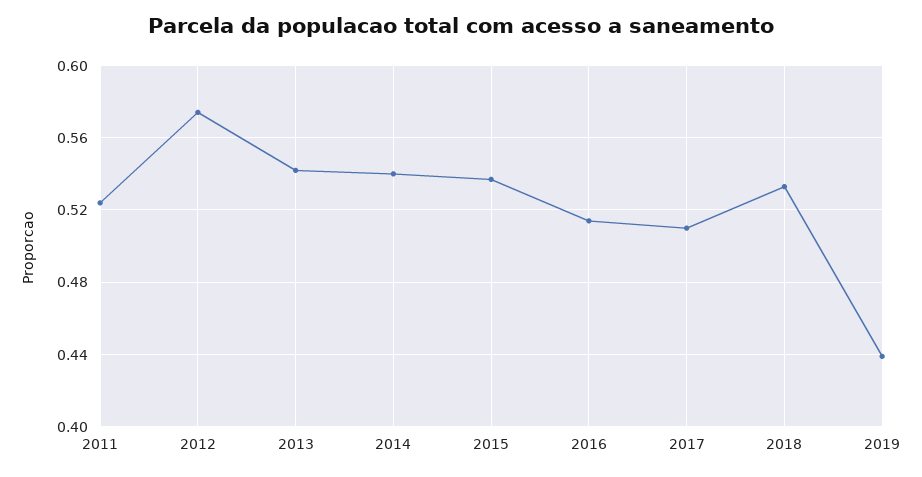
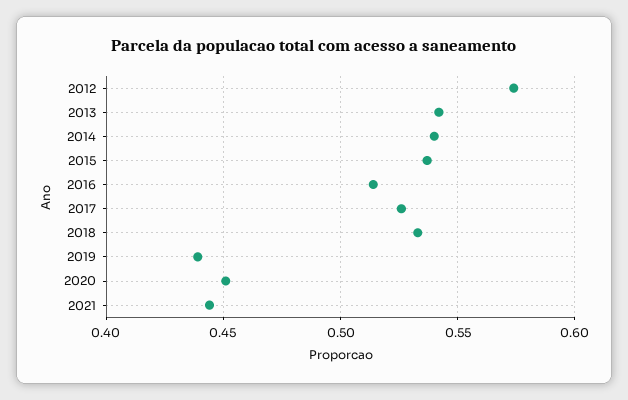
2011: 0.525 -> none
2017: 0.51 -> 0.525
2020: none -> 0.45
2021: none -> 0.445

